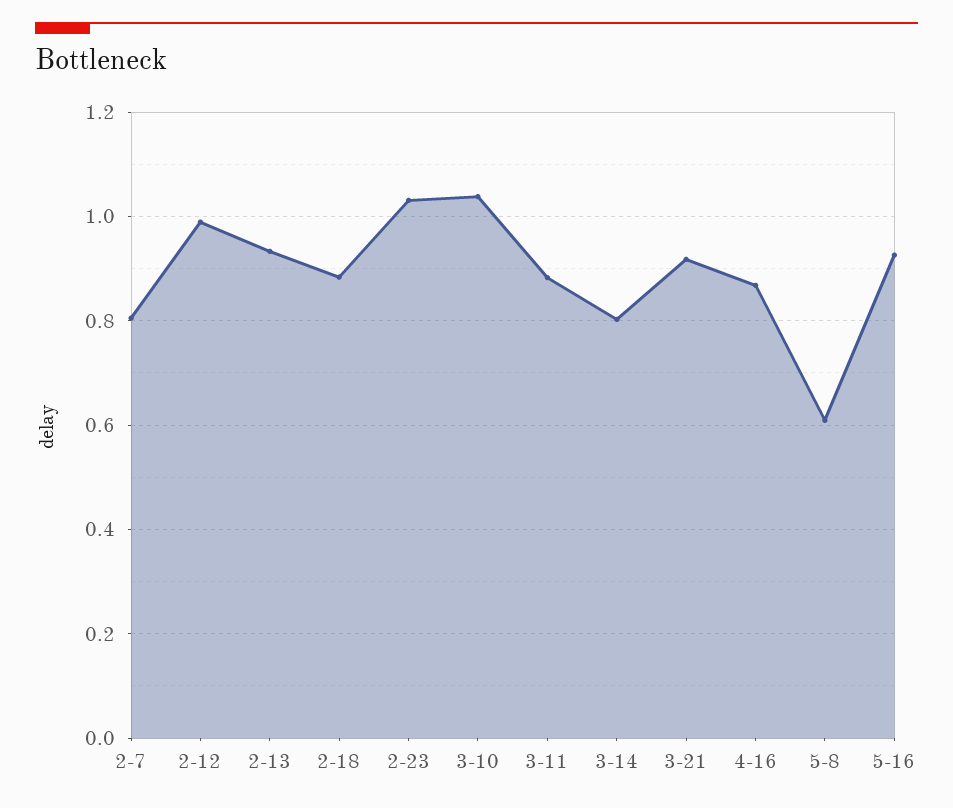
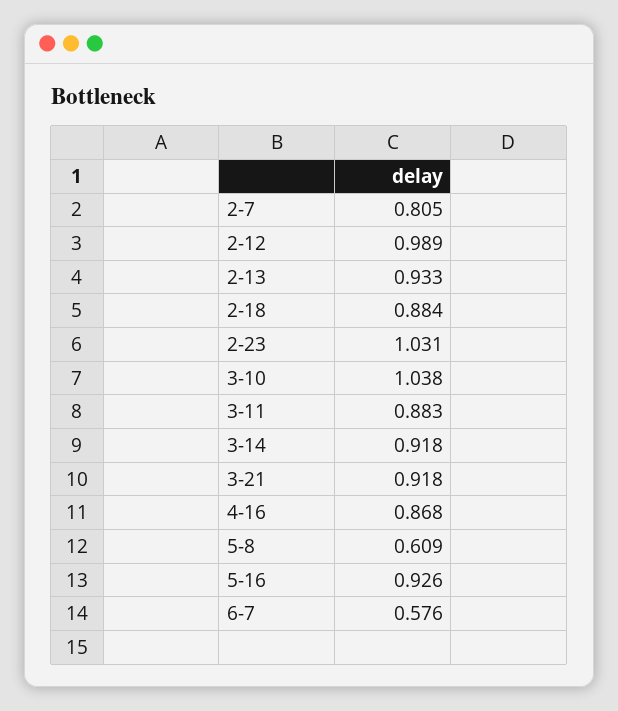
3-14: 0.8 -> 0.918
6-7: none -> 0.576

